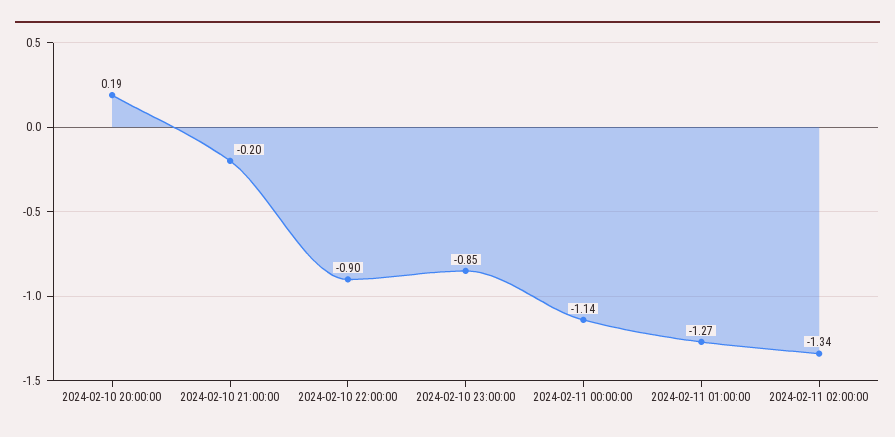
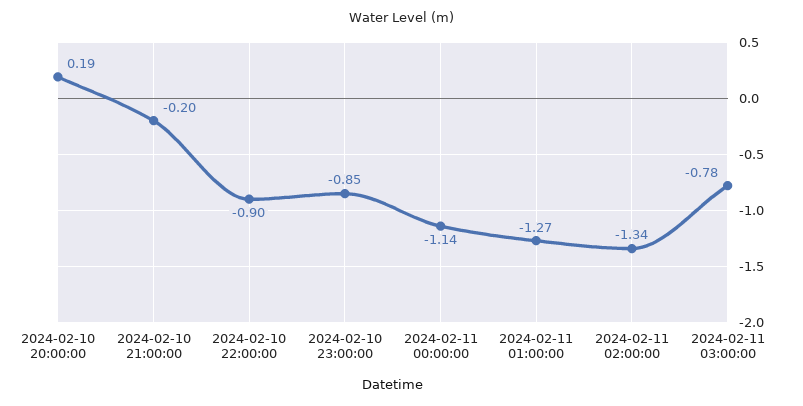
2024-02-11 03:00:00: none -> -0.78

